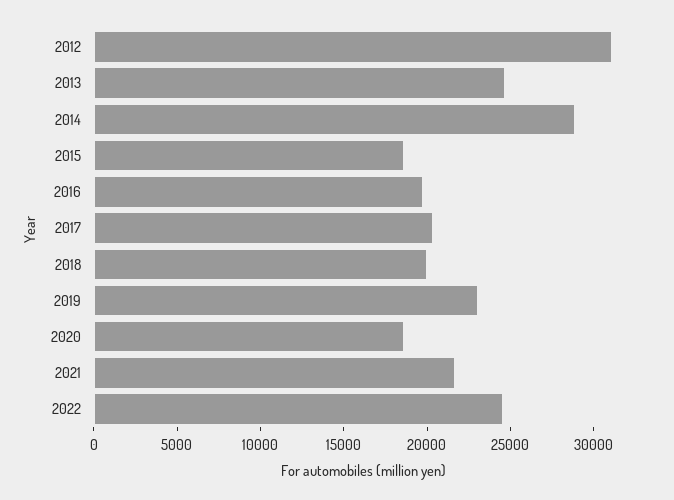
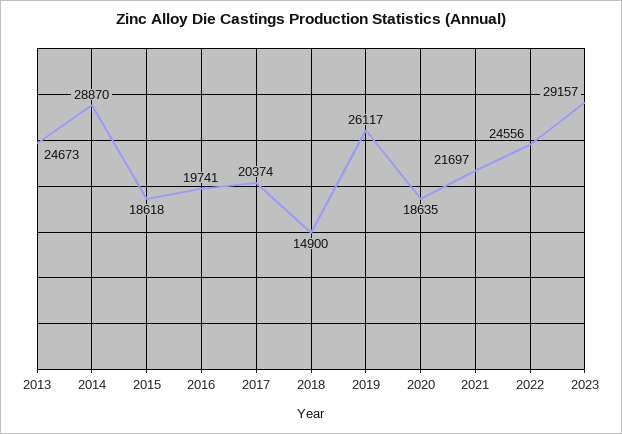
2012: 31000 -> none
2018: 20000 -> 14900
2019: 23000 -> 26117
2023: none -> 29157

